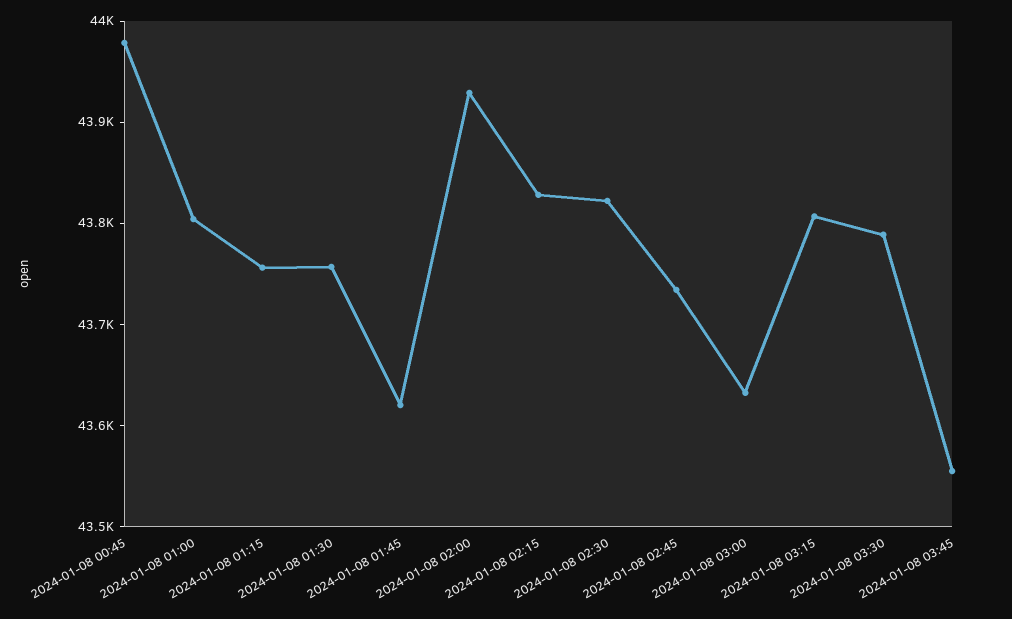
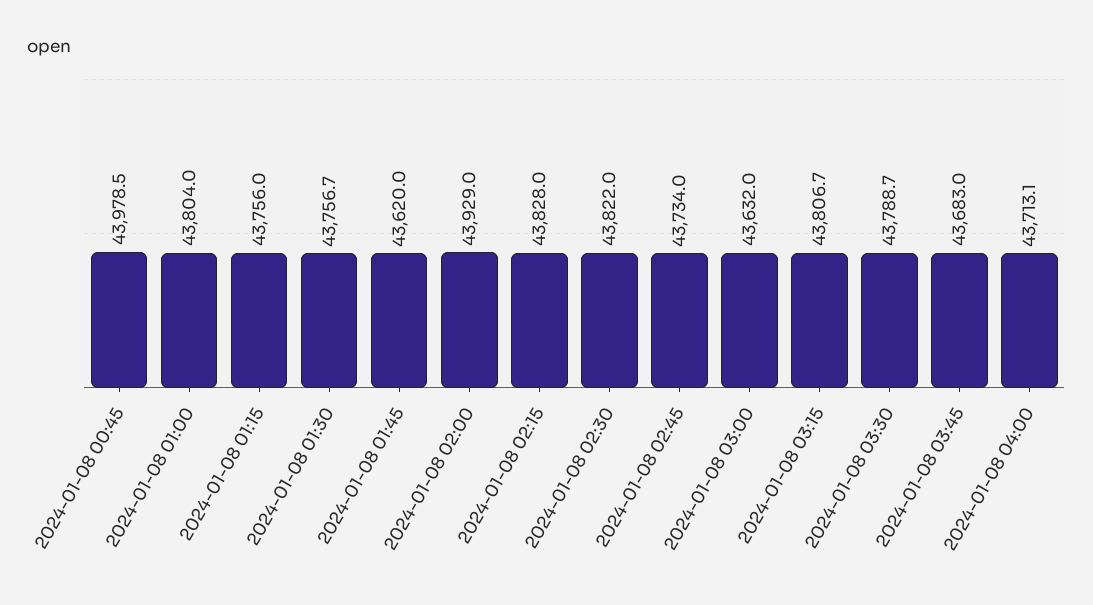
2024-01-08 03:45: 43560 -> 43683
2024-01-08 04:00: none -> 43713.1

